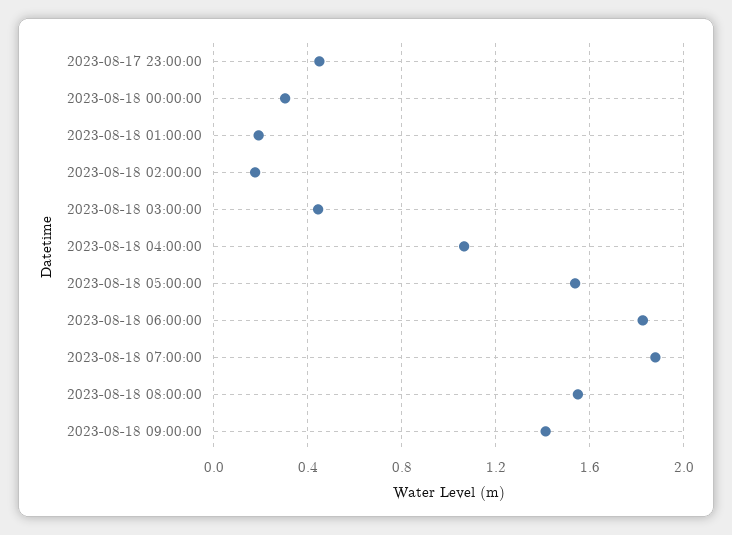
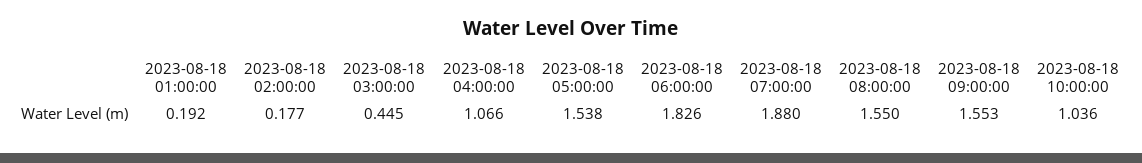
2023-08-17 23:00:00: 0.45 -> none
2023-08-18 00:00:00: 0.3 -> none
2023-08-18 09:00:00: 1.4 -> 1.553
2023-08-18 10:00:00: none -> 1.036

